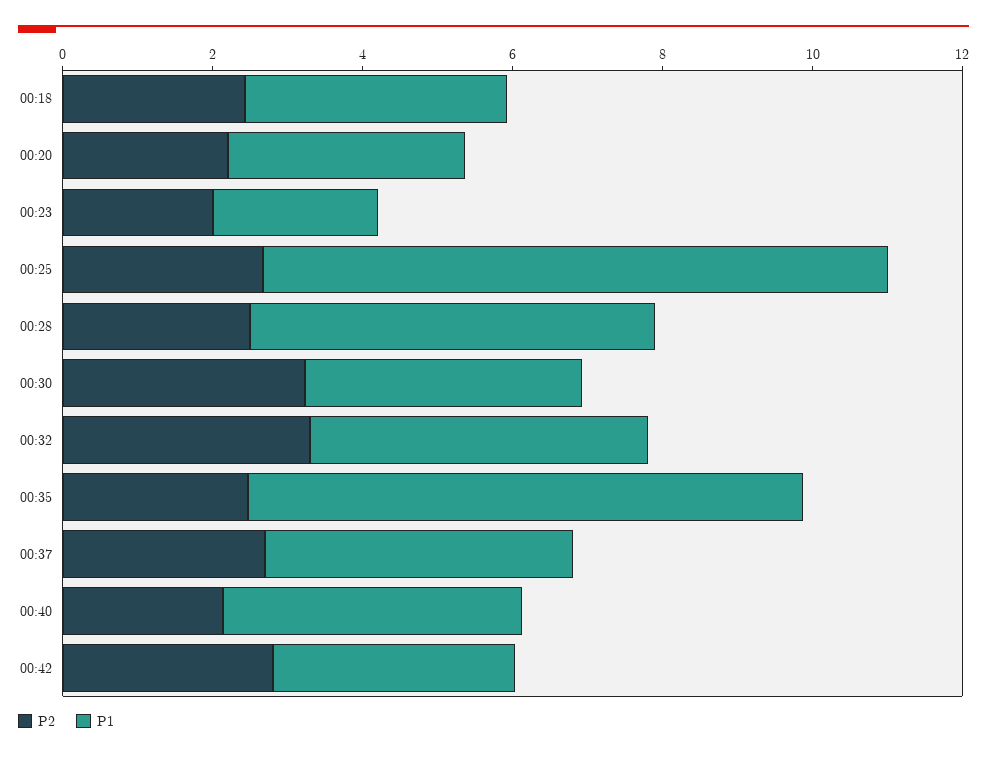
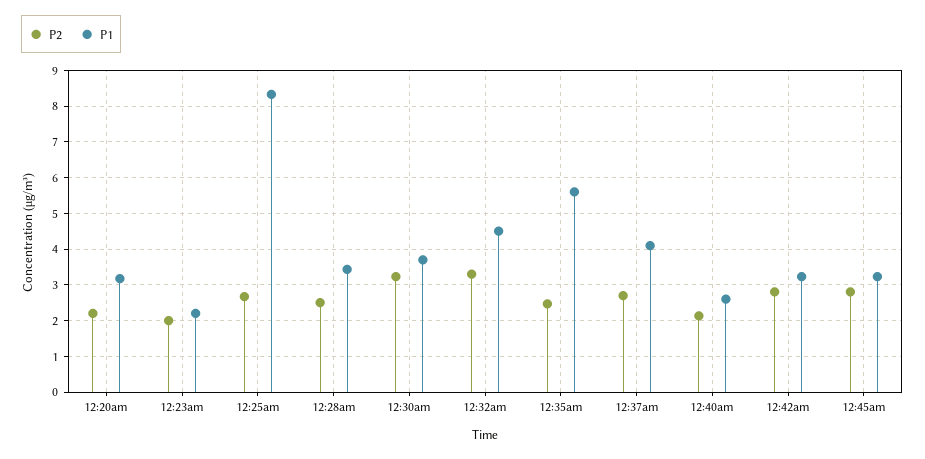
P2, 00:18: 2.5 -> none
P1, 00:18: 3.5 -> none
P1, 00:28: 5.5 -> 3.4
P1, 00:35: 7.5 -> 5.6
P1, 00:40: 4 -> 2.6
P2, 12:45am: none -> 2.8
P1, 12:45am: none -> 3.2

